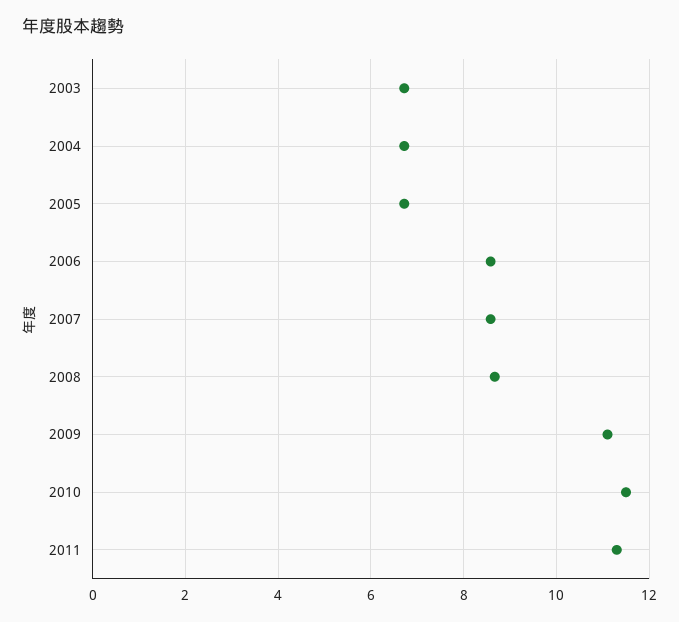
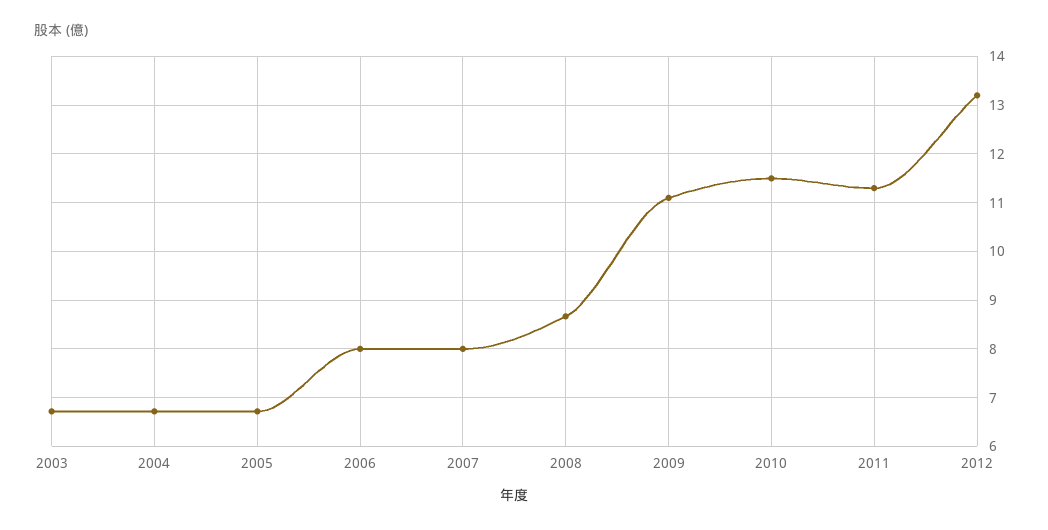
2006: 8.6 -> 8
2007: 8.6 -> 8
2012: none -> 13.2

